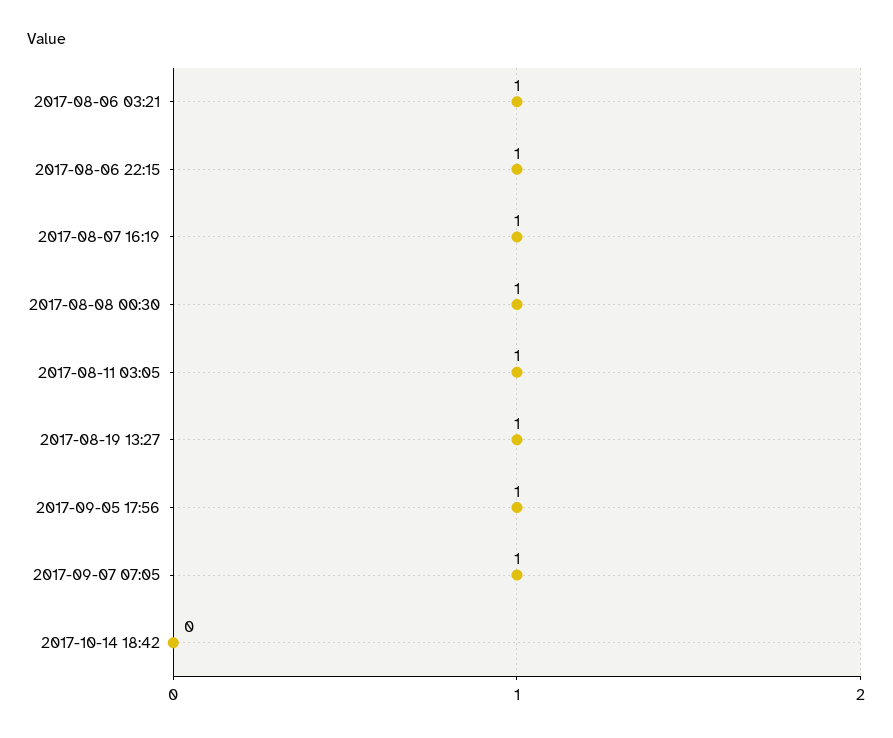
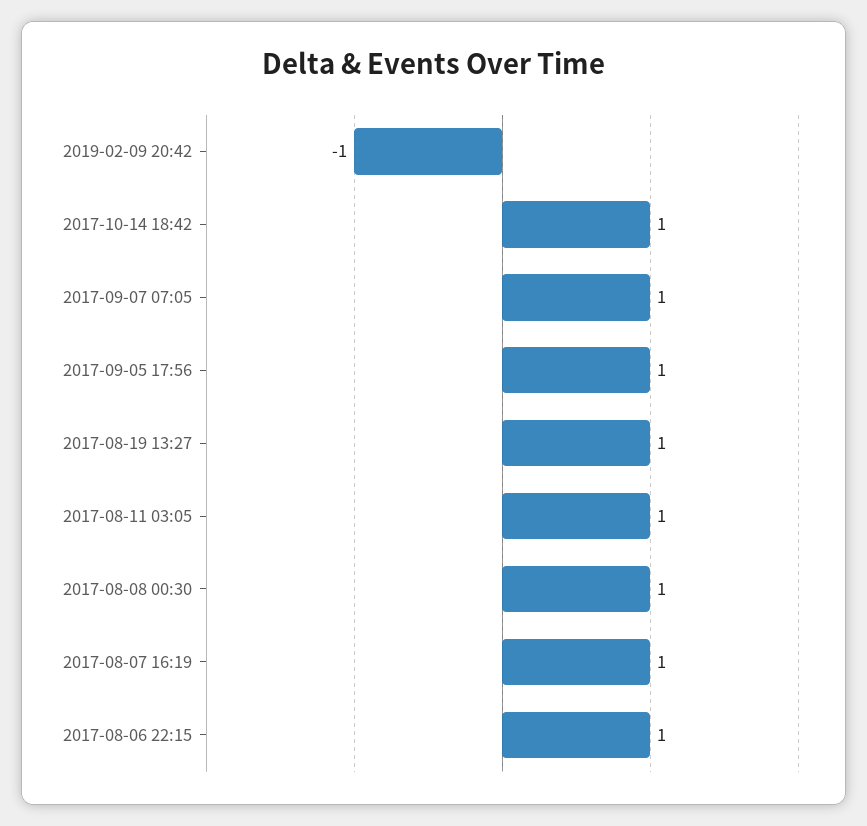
2017-08-06 03:21: 1 -> none
2017-10-14 18:42: 0 -> 1
2019-02-09 20:42: none -> -1

